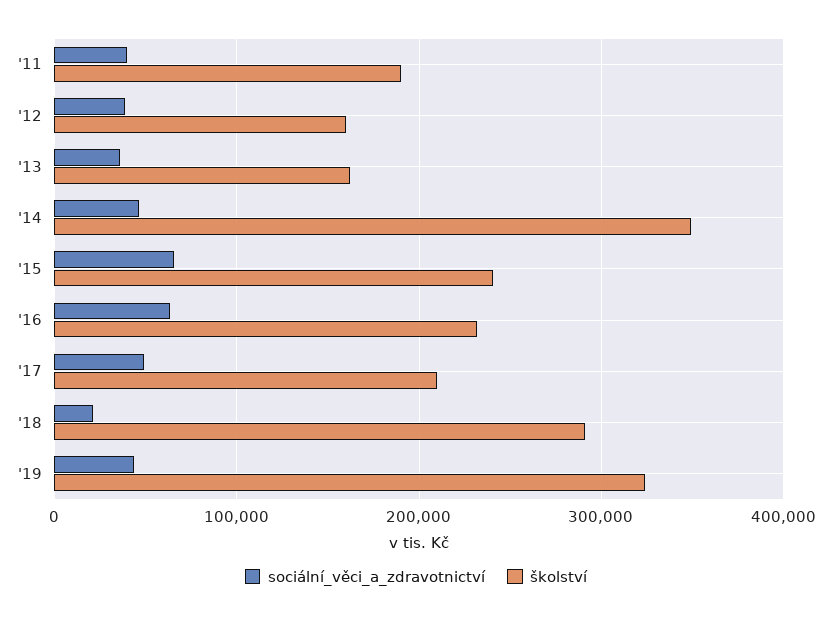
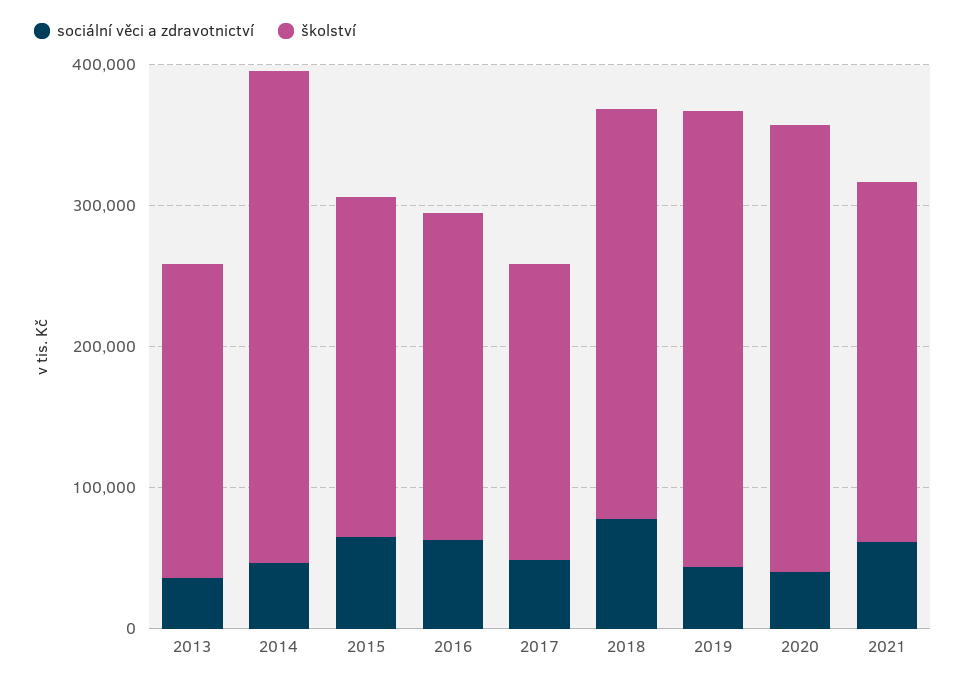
sociální_věci_a_zdravotnictví, '11: 40000 -> none
školství, '11: 190000 -> none
sociální_věci_a_zdravotnictví, '12: 40000 -> none
školství, '12: 160000 -> none
školství, '13: 160000 -> 220000
sociální_věci_a_zdravotnictví, '18: 20000 -> 80000
sociální_věci_a_zdravotnictví, 2020: none -> 40000
školství, 2020: none -> 320000
sociální_věci_a_zdravotnictví, 2021: none -> 60000
školství, 2021: none -> 260000

